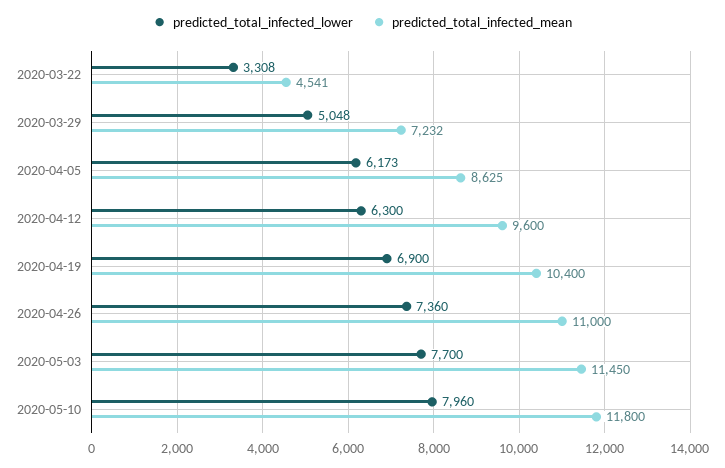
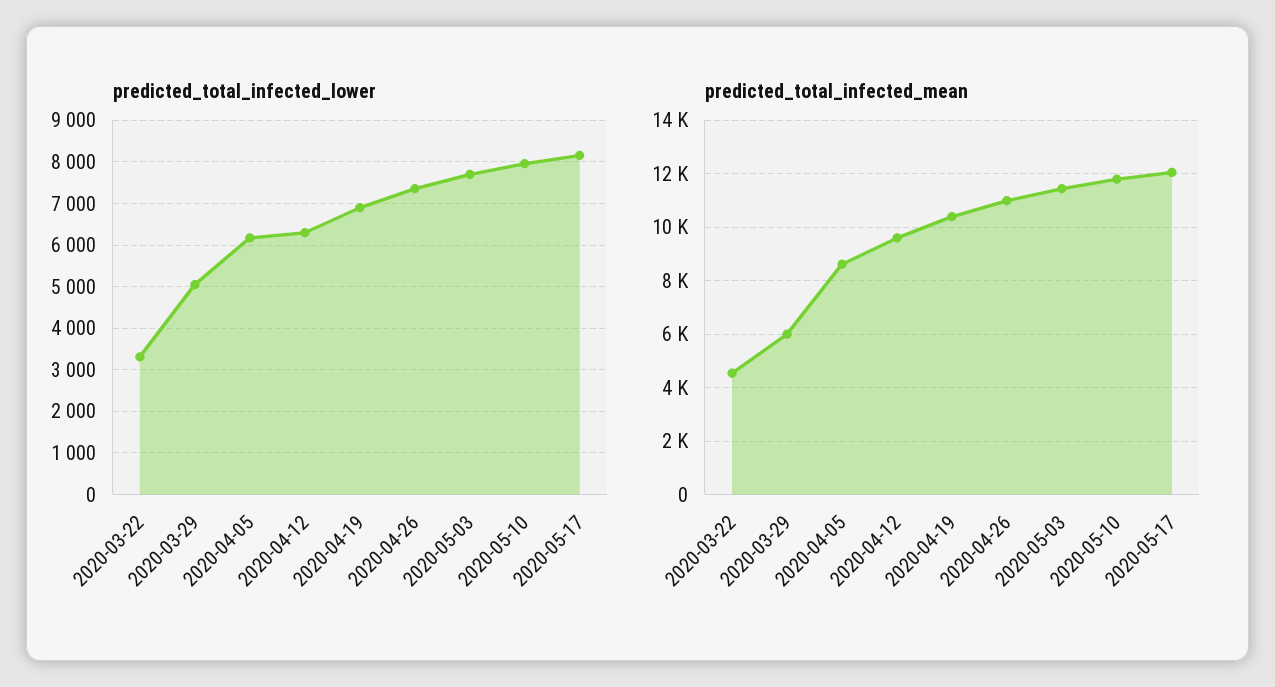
predicted_total_infected_mean, 2020-03-29: 7232 -> 6000
predicted_total_infected_lower, 2020-05-17: none -> 8200
predicted_total_infected_mean, 2020-05-17: none -> 12000

